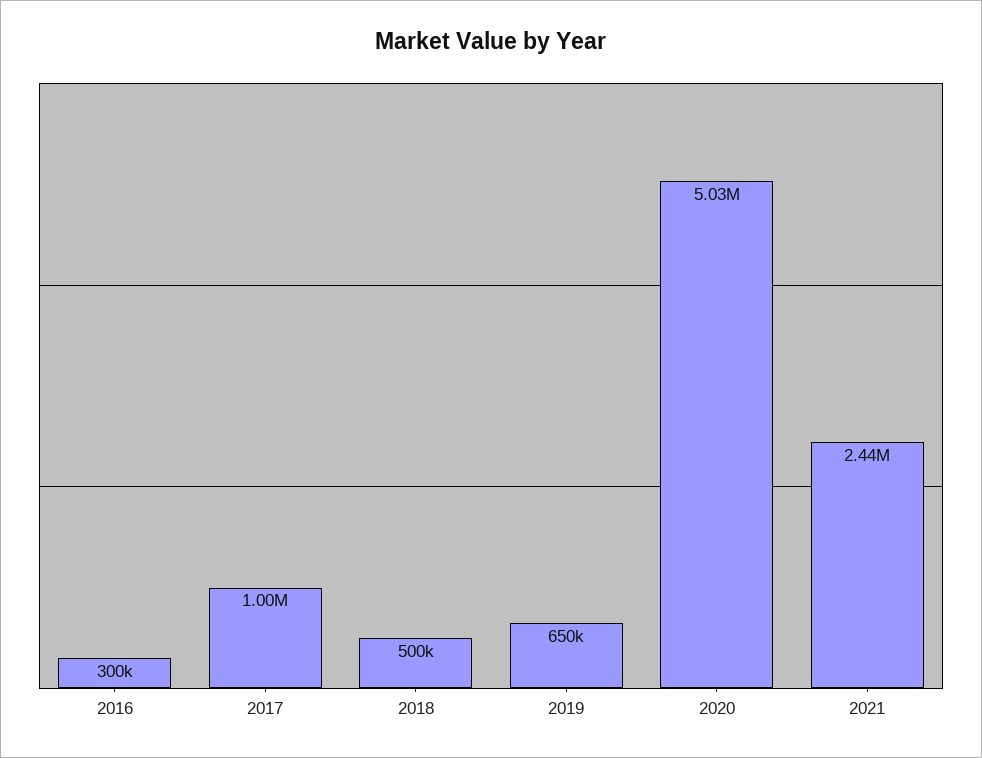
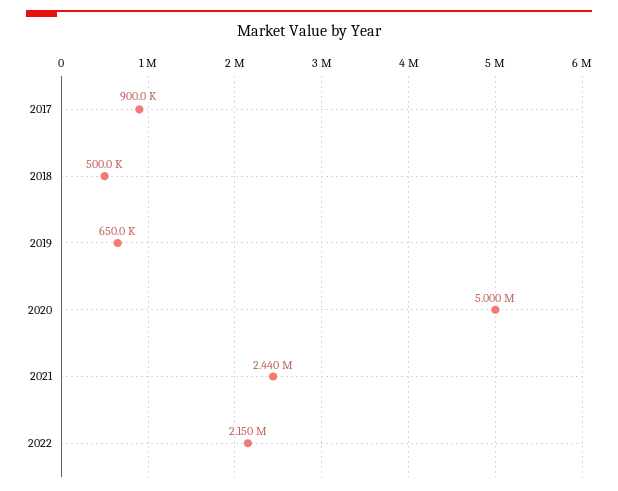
2016: 300000 -> none
2017: 1000000 -> 900000
2020: 5030000 -> 5000000
2022: none -> 2150000

